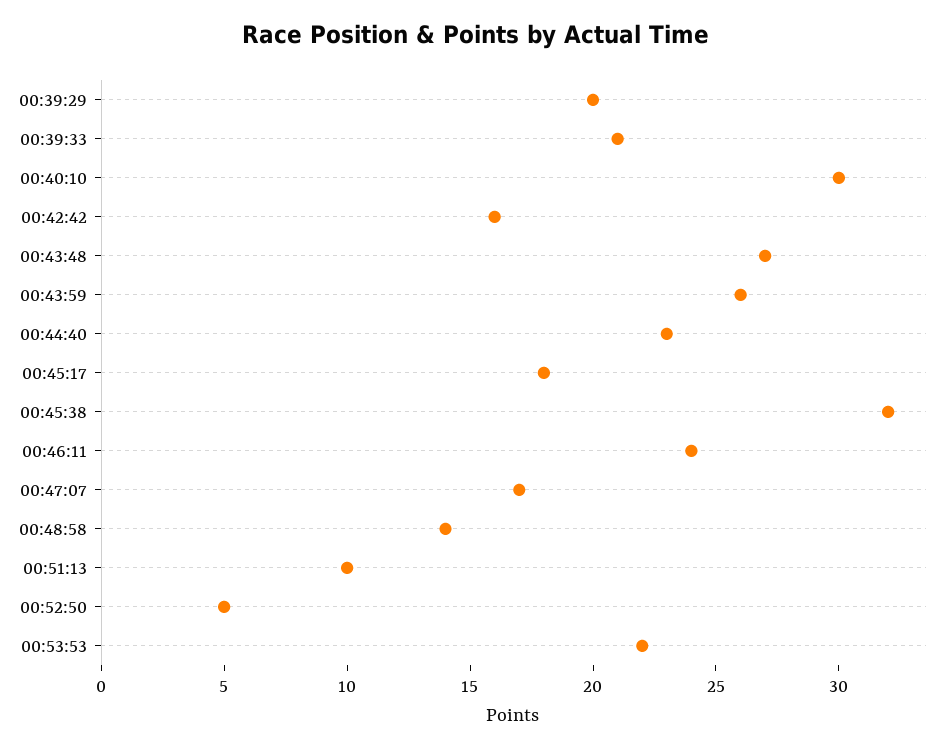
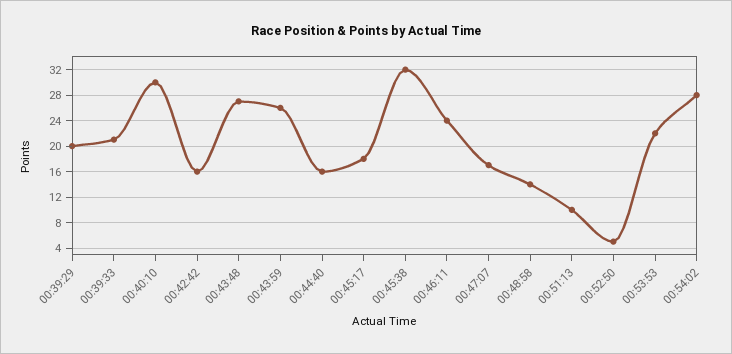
00:44:40: 23 -> 16
00:54:02: none -> 28

